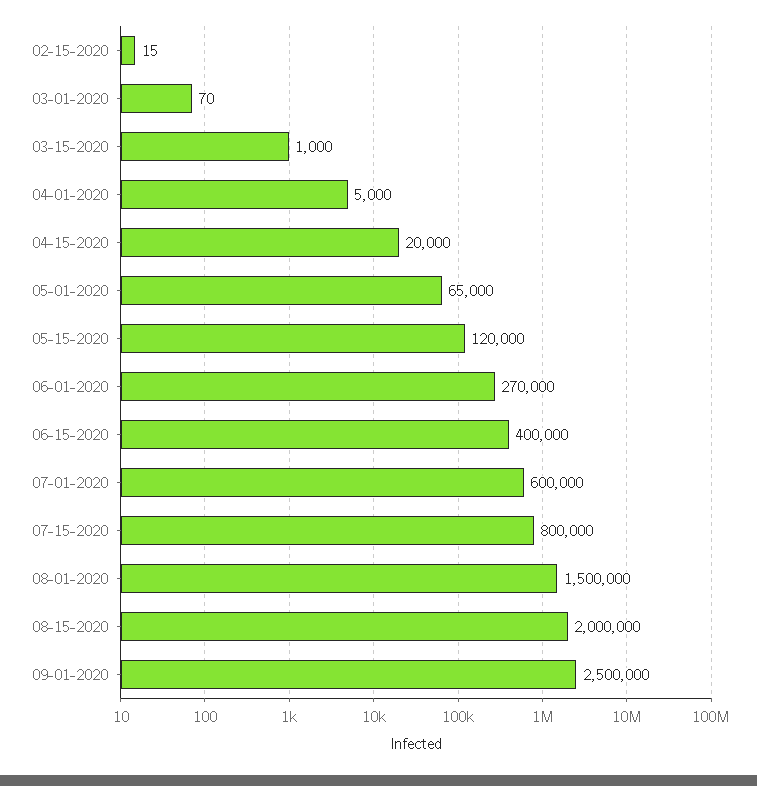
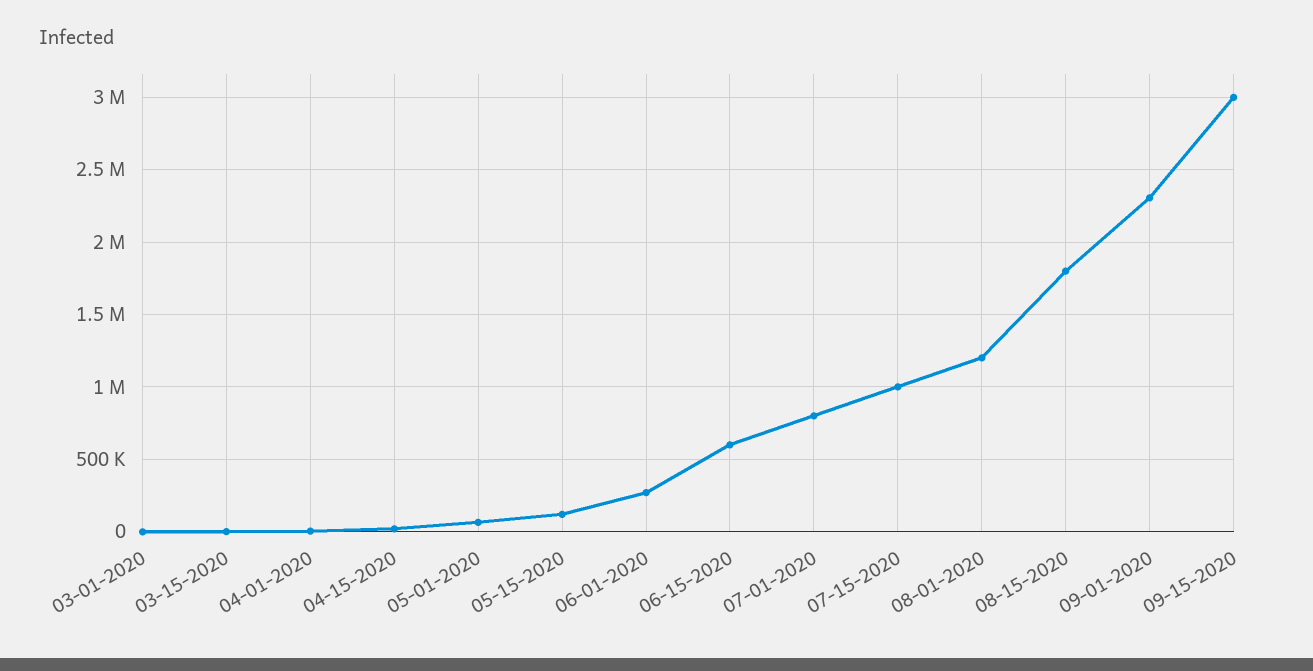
02-15-2020: 15 -> none
06-15-2020: 400000 -> 600000
07-01-2020: 600000 -> 800000
07-15-2020: 800000 -> 1000000
08-01-2020: 1500000 -> 1200000
08-15-2020: 2000000 -> 1800000
09-01-2020: 2500000 -> 2300000
09-15-2020: none -> 3000000

